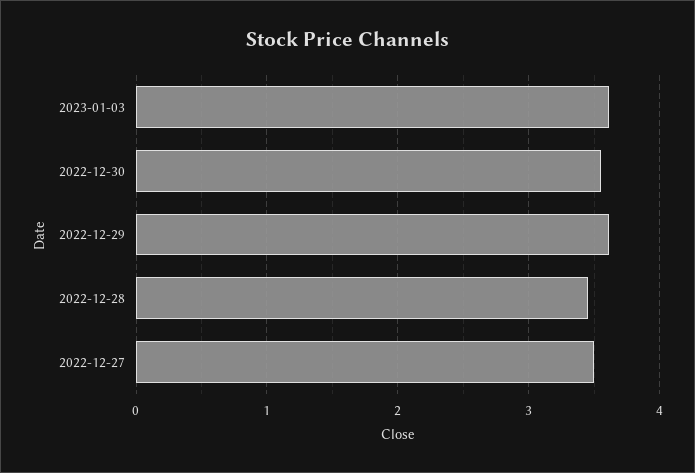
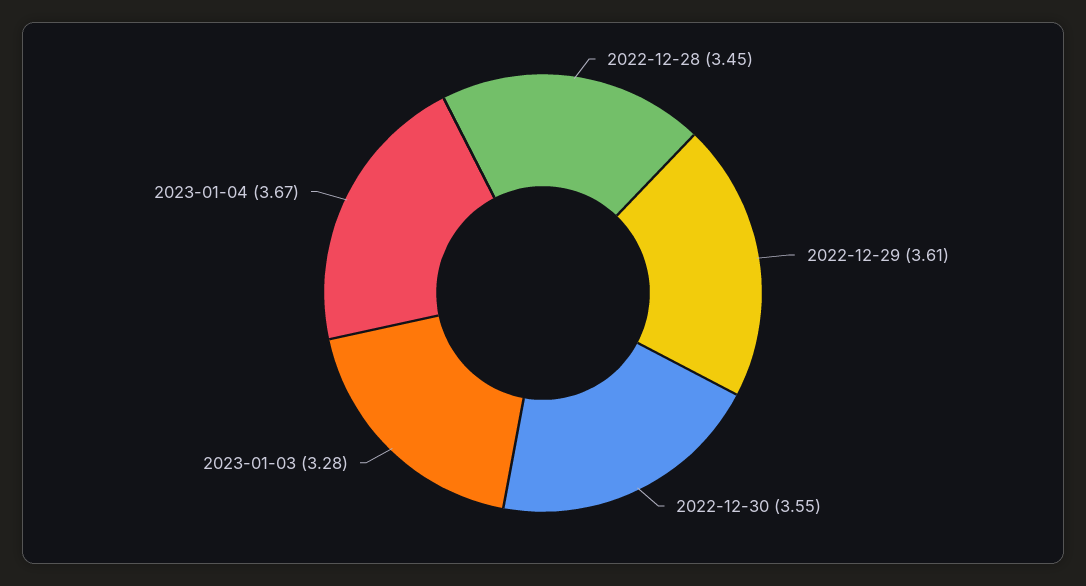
2023-01-03: 3.6 -> 3.28
2022-12-27: 3.5 -> none
2023-01-04: none -> 3.67

